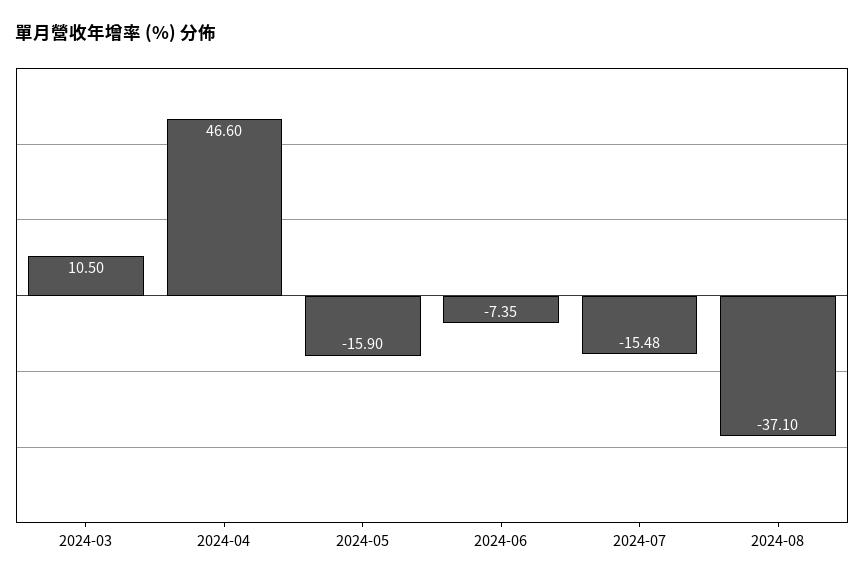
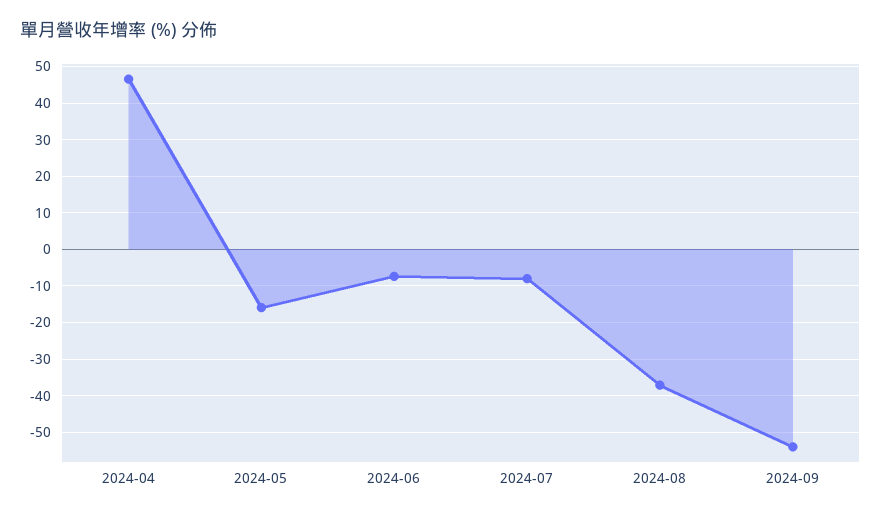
2024-03: 10.5 -> none
2024-07: -15.48 -> -8
2024-09: none -> -54

